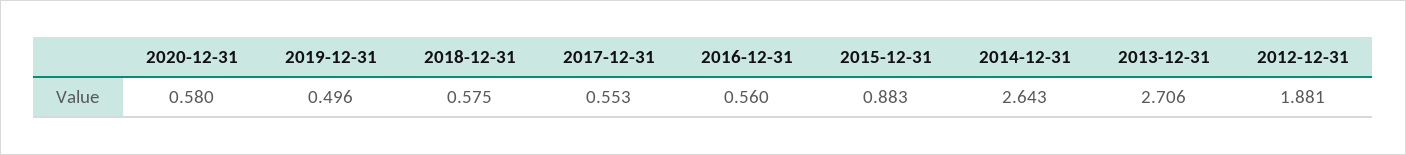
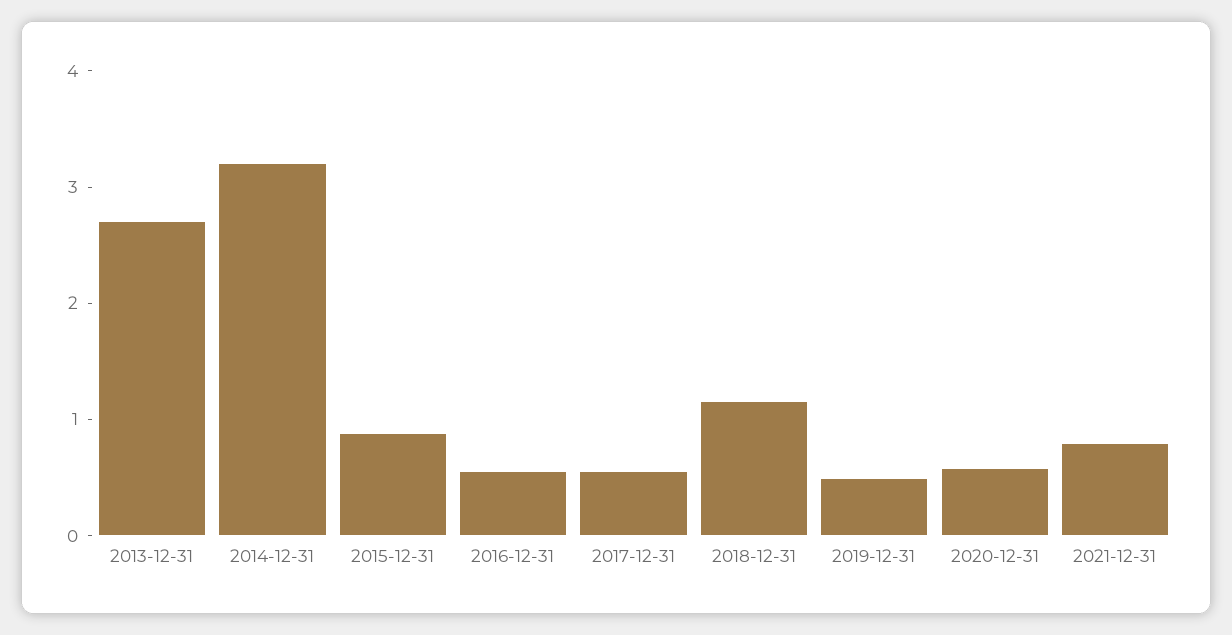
2018-12-31: 0.575 -> 1.2
2014-12-31: 2.643 -> 3.2
2012-12-31: 1.881 -> none
2021-12-31: none -> 0.8

